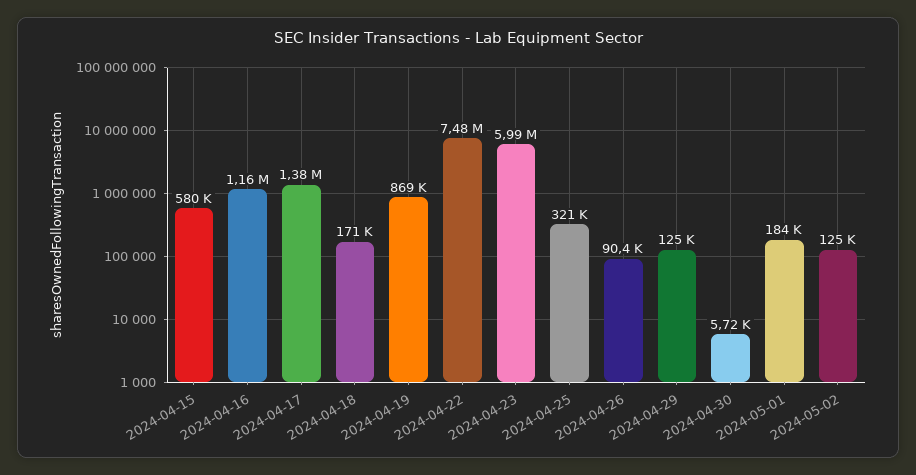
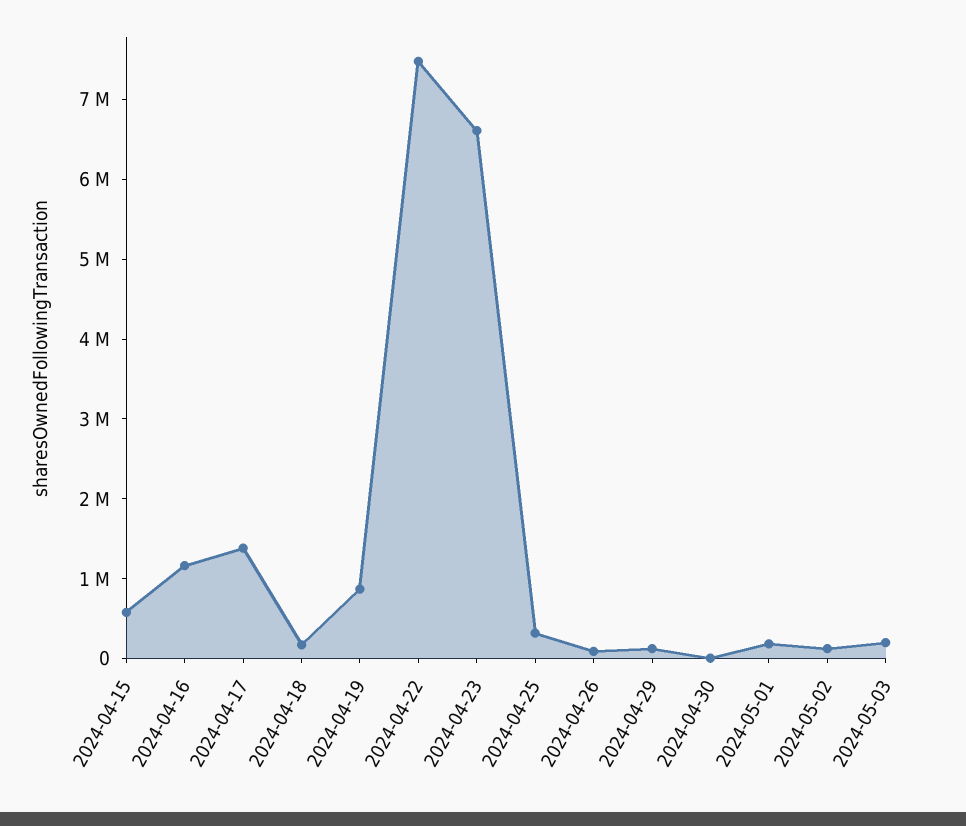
2024-04-23: 5990000 -> 6600000
2024-05-03: none -> 200000

